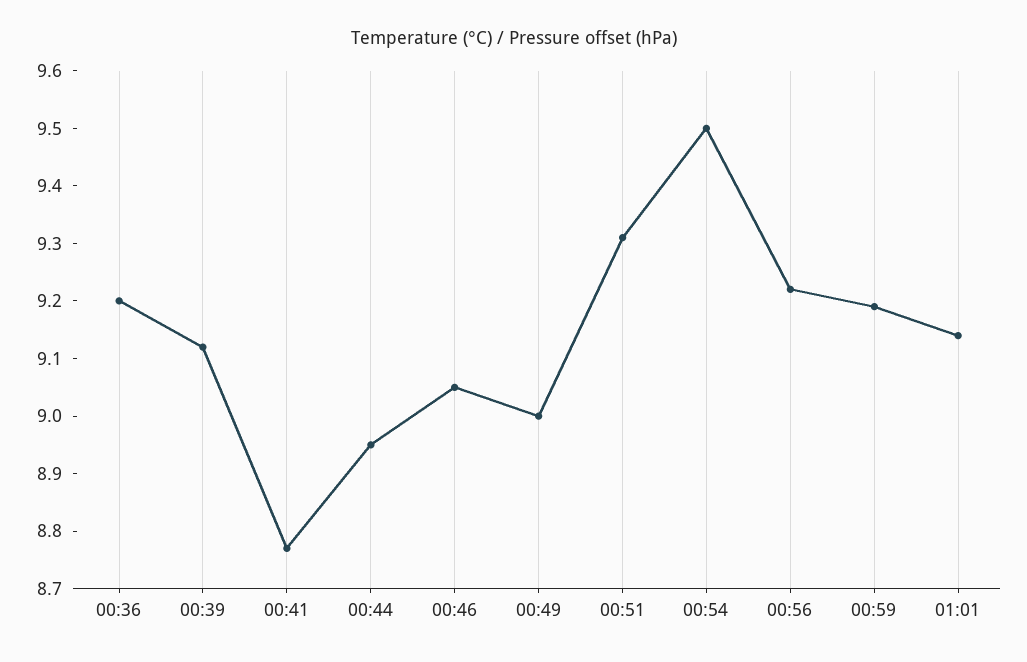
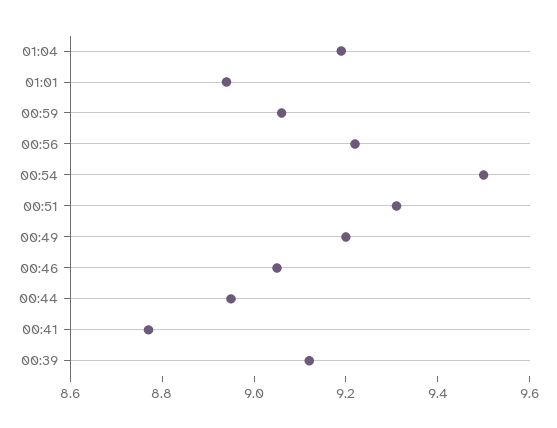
00:36: 9.2 -> none
00:49: 9 -> 9.2
00:59: 9.2 -> 9.05
01:01: 9.15 -> 8.95
01:04: none -> 9.2

